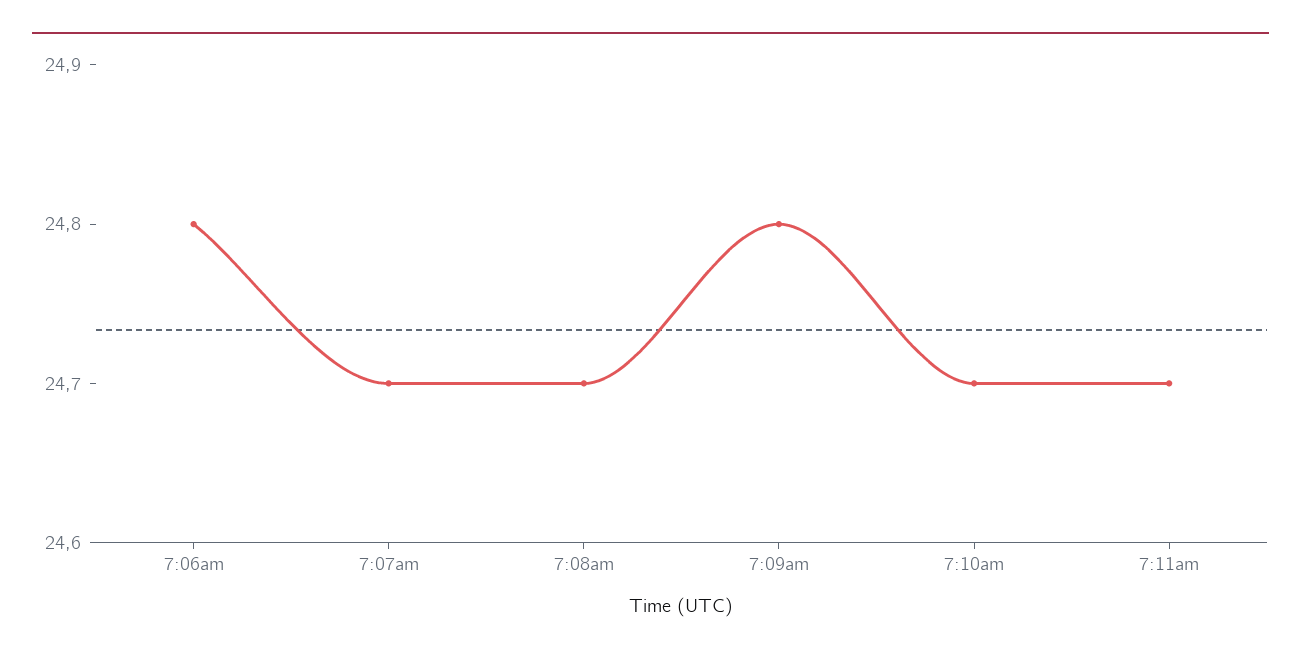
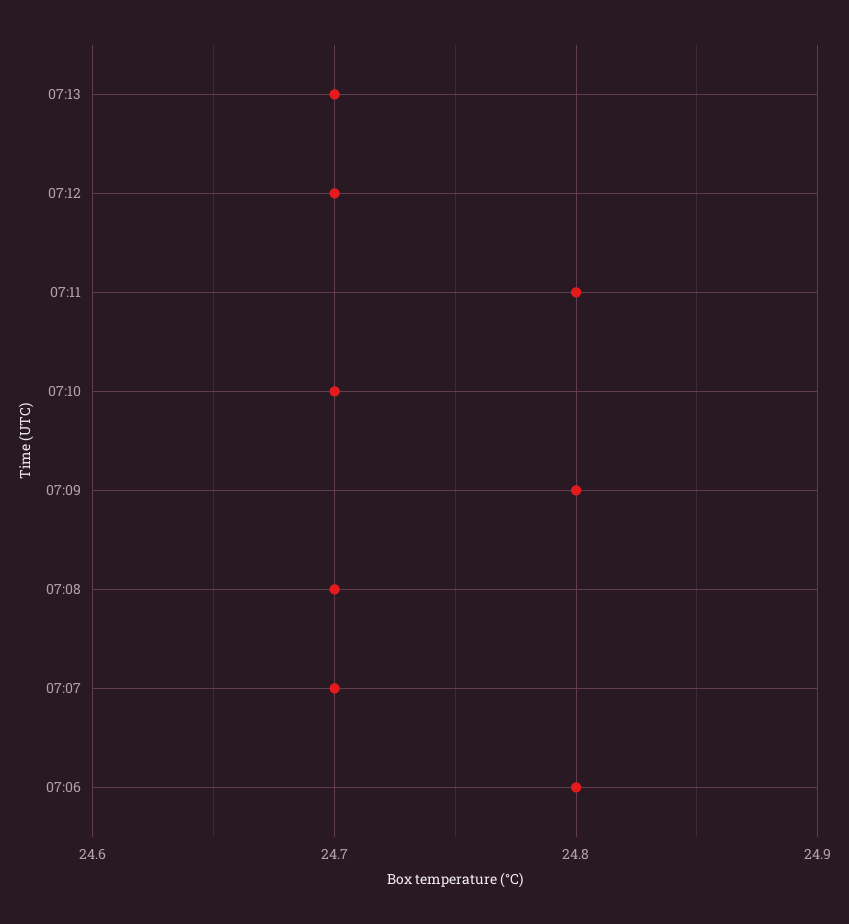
7:11am: 24.7 -> 24.8
07:13: none -> 24.7
07:12: none -> 24.7

